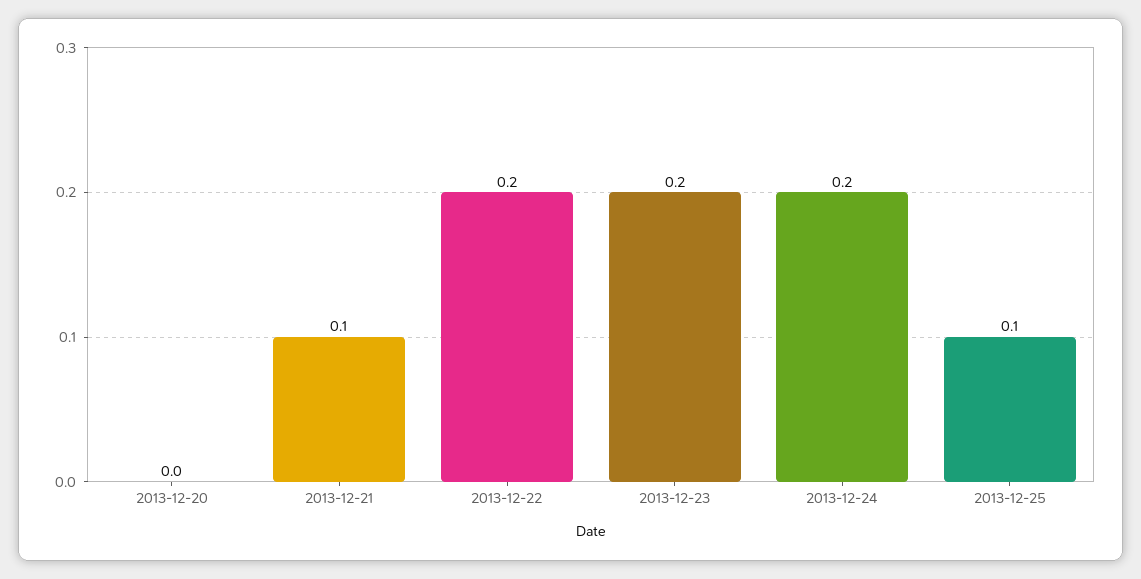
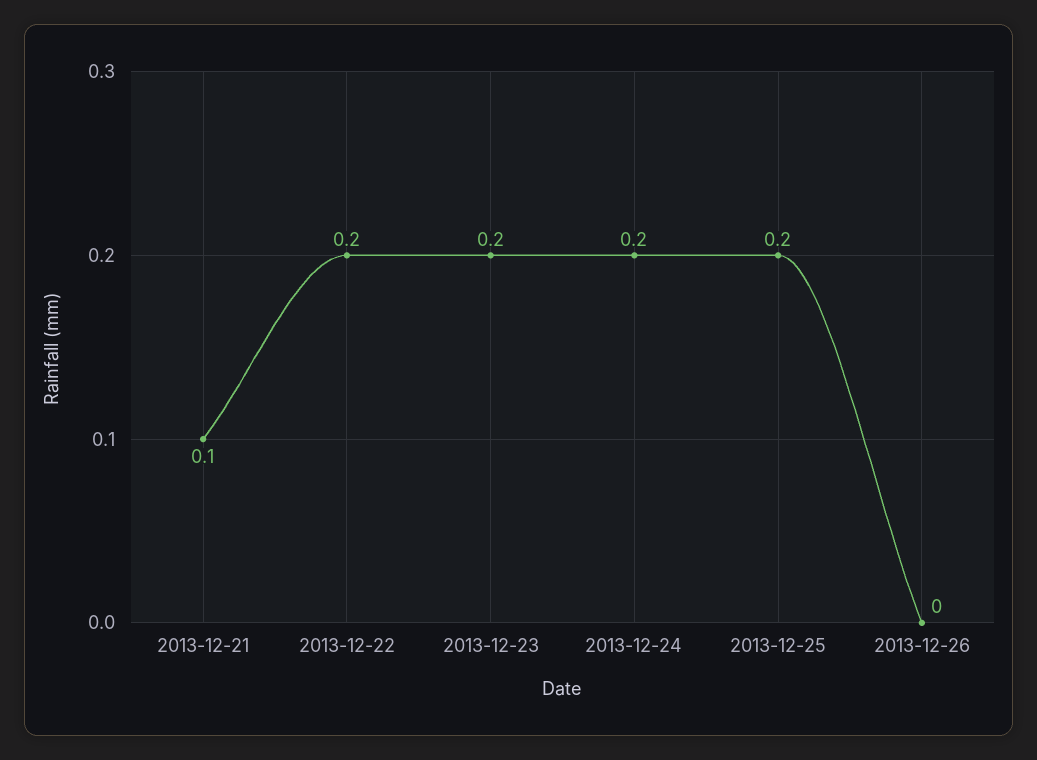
2013-12-20: 0 -> none
2013-12-25: 0.1 -> 0.2
2013-12-26: none -> 0

